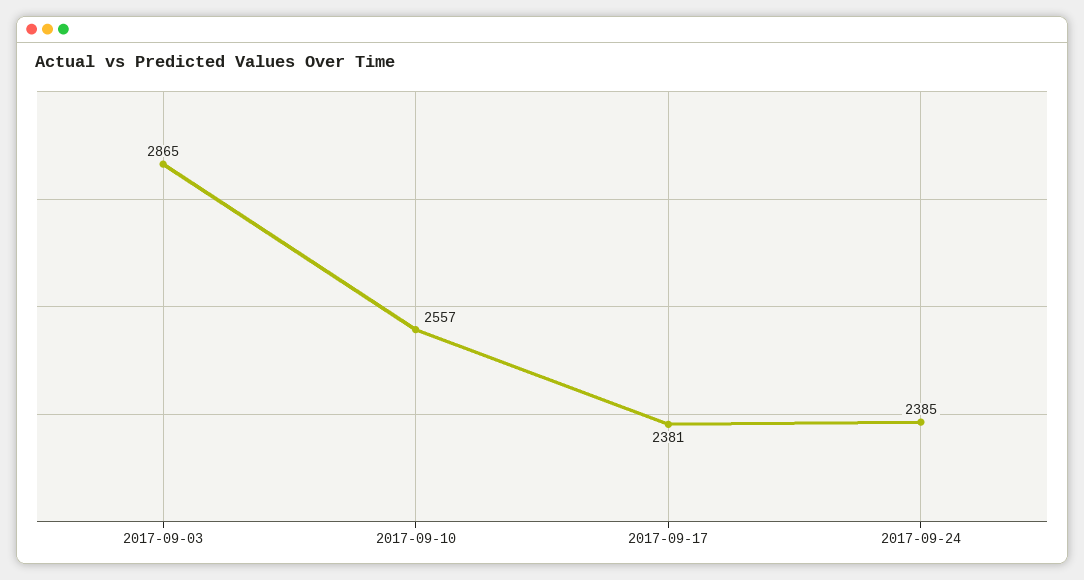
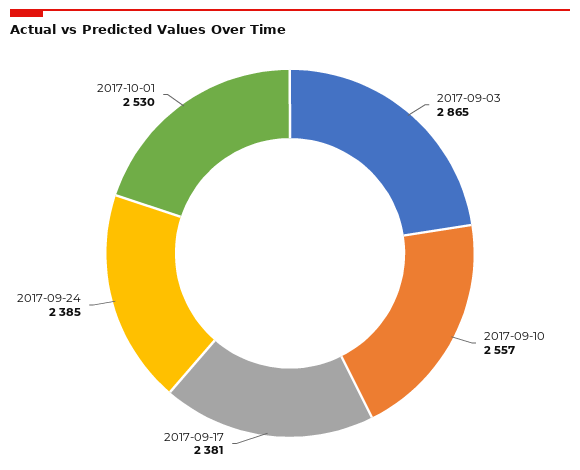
2017-10-01: none -> 2530

